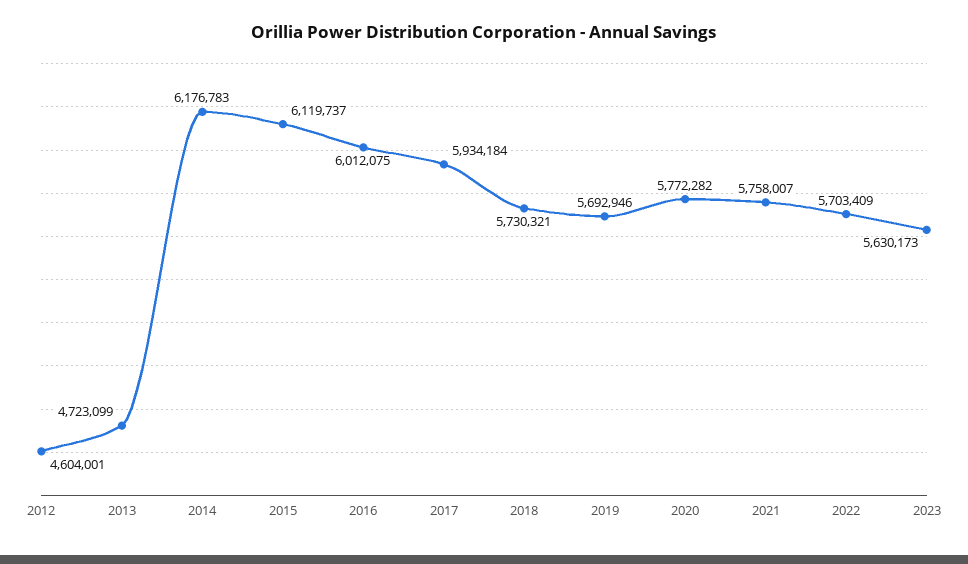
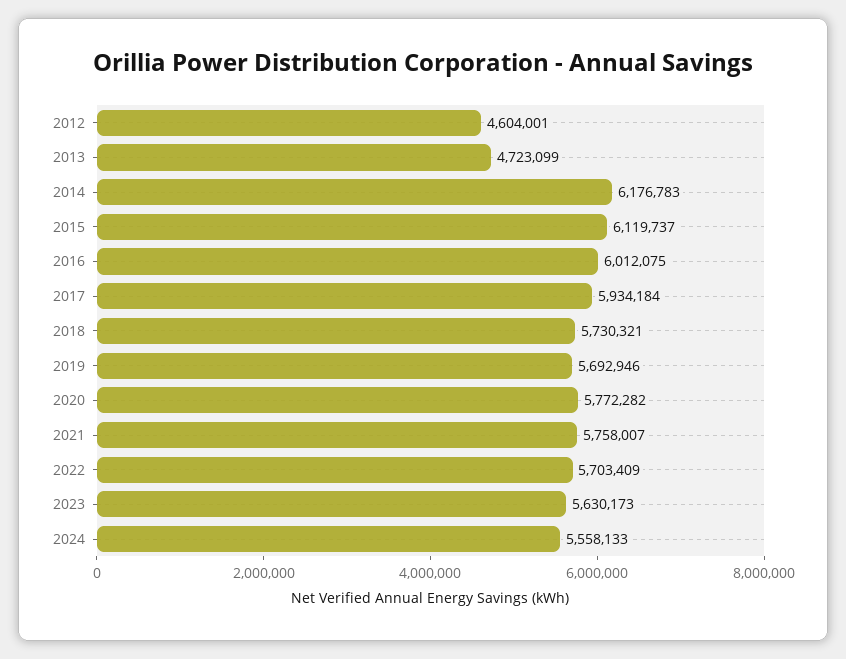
2024: none -> 5558133

